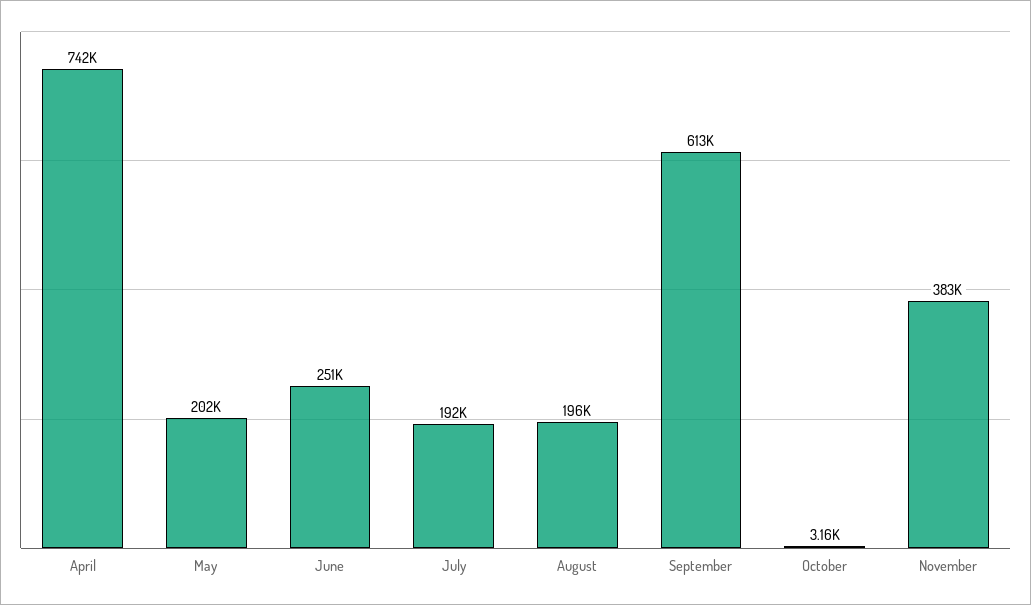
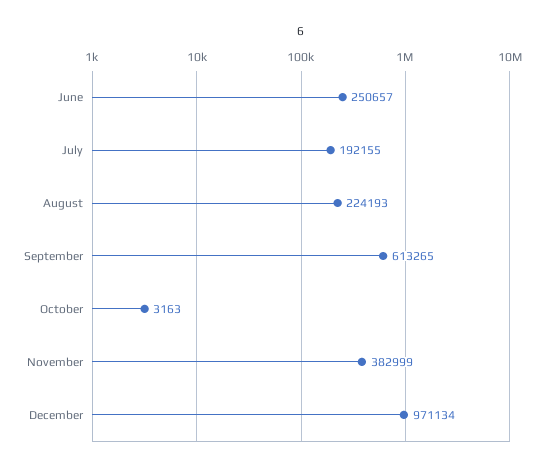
April: 742000 -> none
May: 202000 -> none
August: 196000 -> 224193
December: none -> 971134

